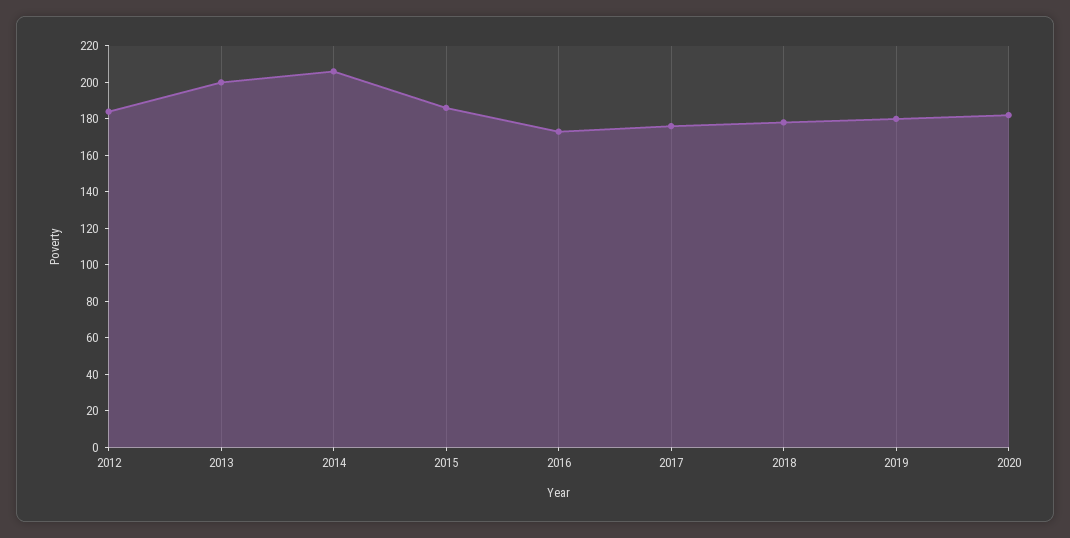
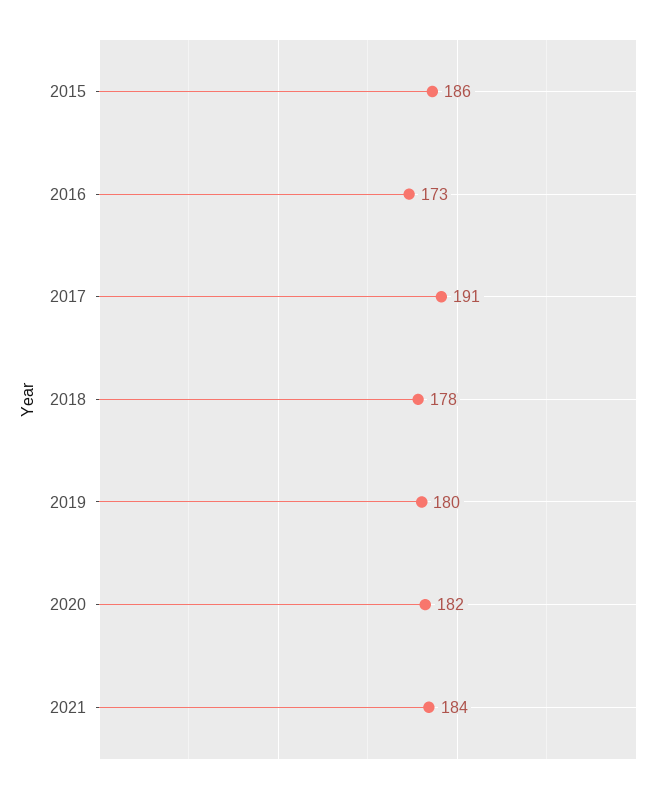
2012: 185 -> none
2013: 200 -> none
2014: 205 -> none
2017: 175 -> 191
2021: none -> 184

